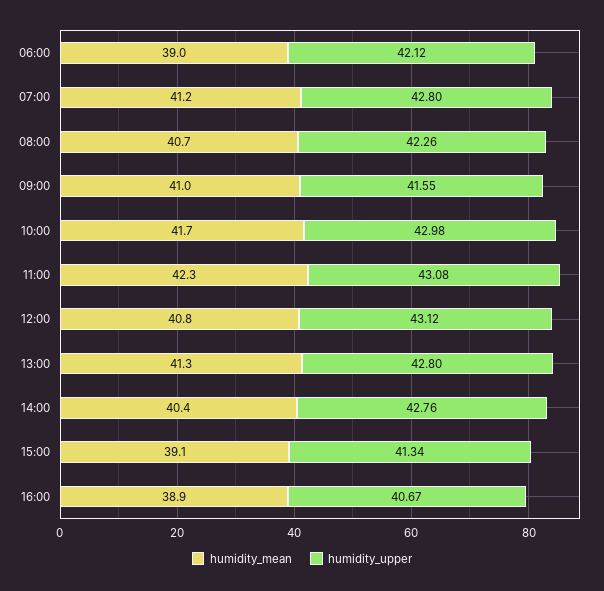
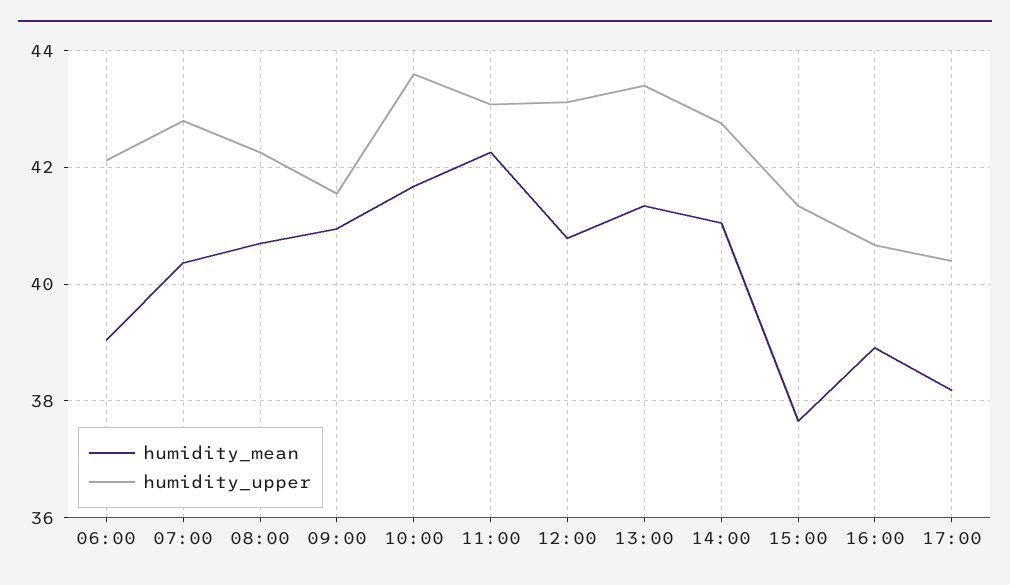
humidity_mean, 07:00: 41.2 -> 40.4
humidity_upper, 10:00: 42.98 -> 43.6
humidity_upper, 13:00: 42.8 -> 43.4
humidity_mean, 14:00: 40.4 -> 41
humidity_mean, 15:00: 39.1 -> 37.6
humidity_mean, 17:00: none -> 38.2
humidity_upper, 17:00: none -> 40.4

